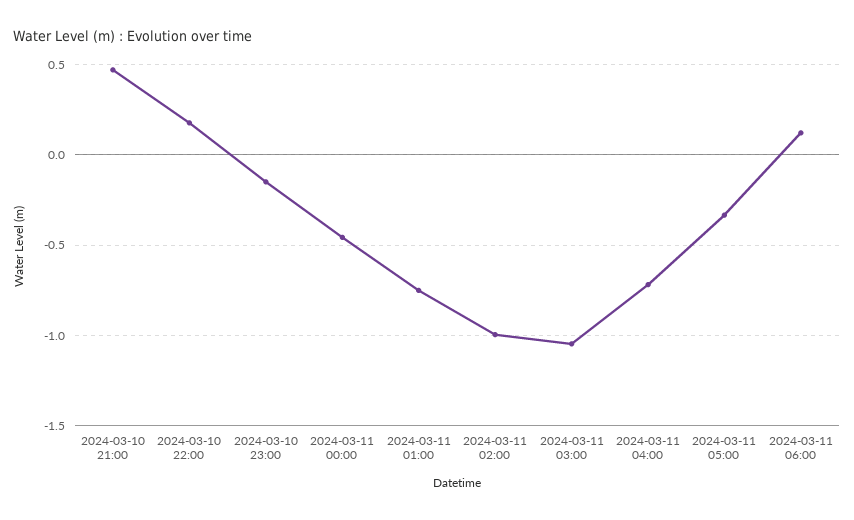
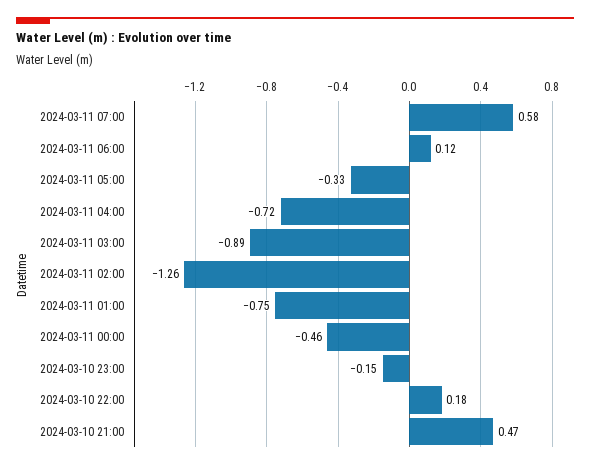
2024-03-11 02:00: -1 -> -1.26
2024-03-11 03:00: -1.05 -> -0.89
2024-03-11 07:00: none -> 0.58

